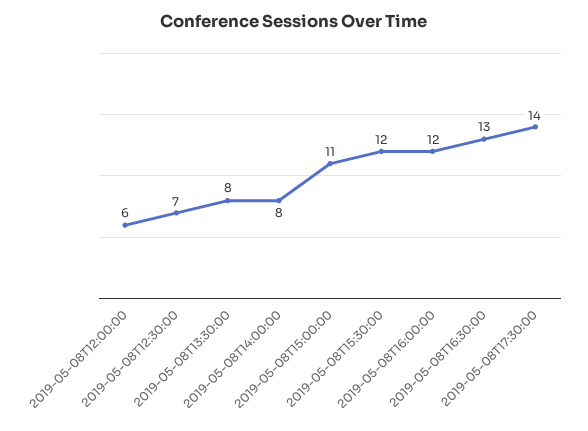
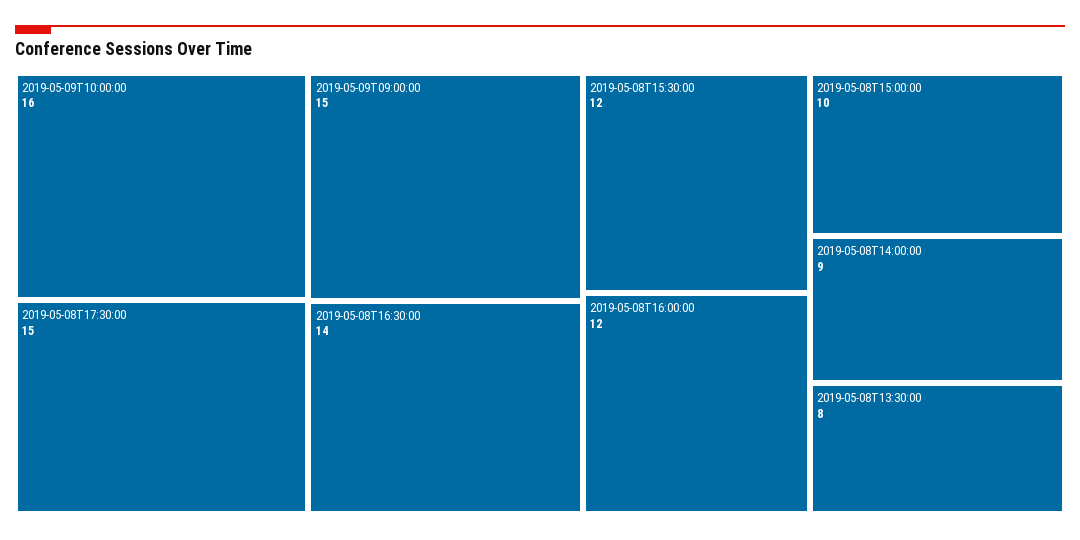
2019-05-08T12:00:00: 6 -> none
2019-05-08T12:30:00: 7 -> none
2019-05-08T14:00:00: 8 -> 9
2019-05-08T15:00:00: 11 -> 10
2019-05-08T16:30:00: 13 -> 14
2019-05-08T17:30:00: 14 -> 15
2019-05-09T10:00:00: none -> 16
2019-05-09T09:00:00: none -> 15

